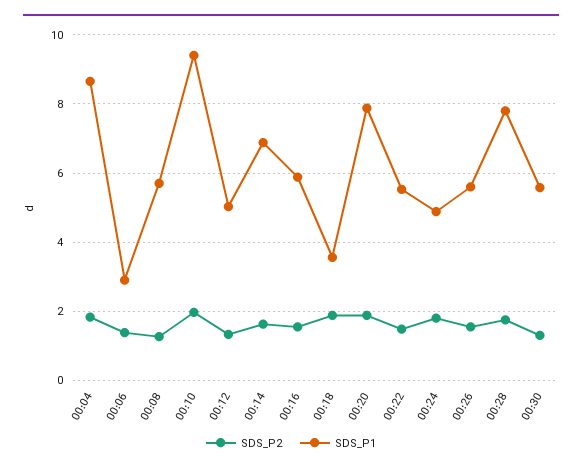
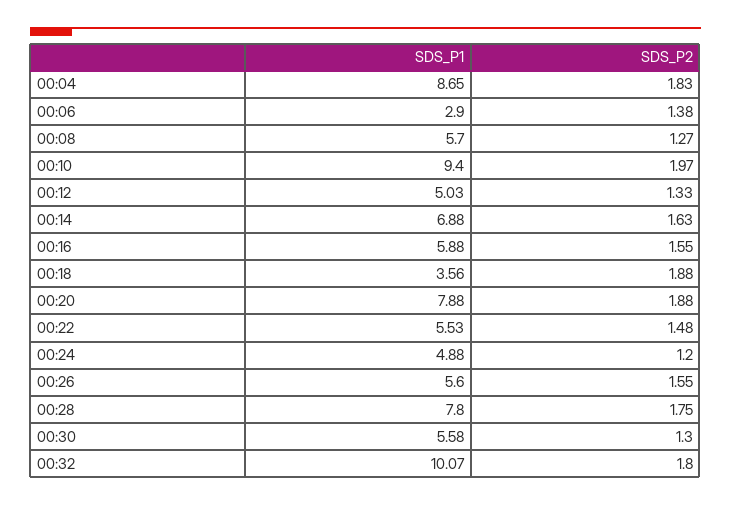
SDS_P2, 00:24: 1.8 -> 1.2
SDS_P1, 00:32: none -> 10.07
SDS_P2, 00:32: none -> 1.8

